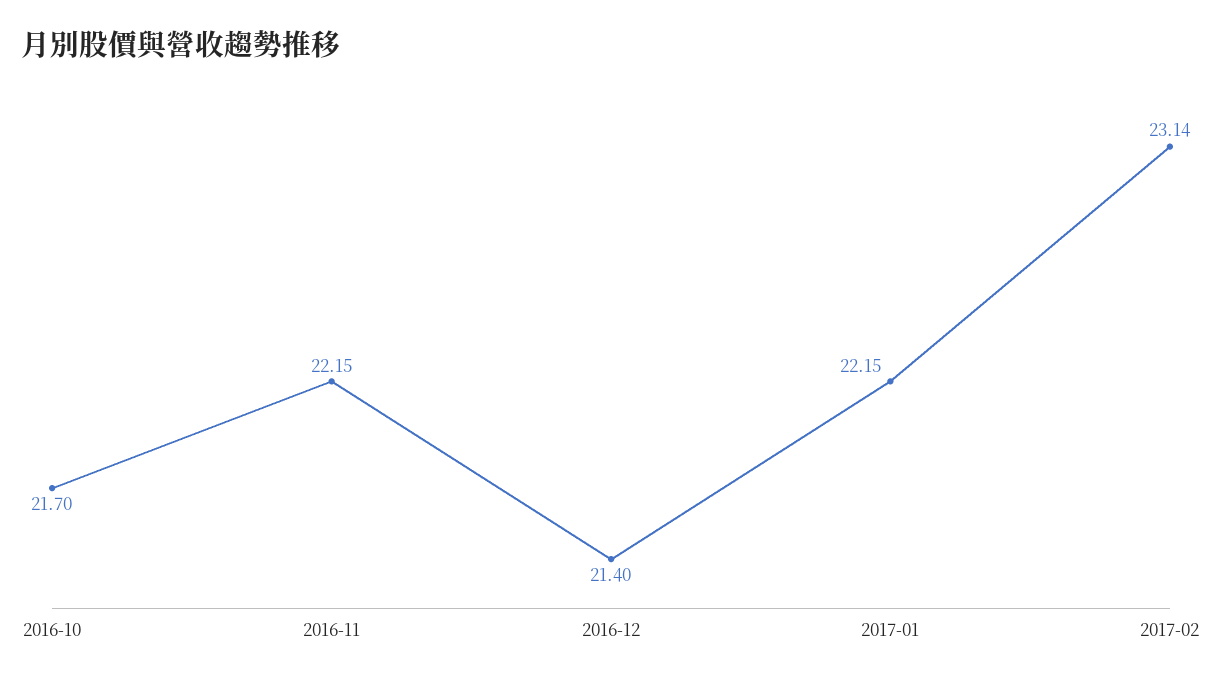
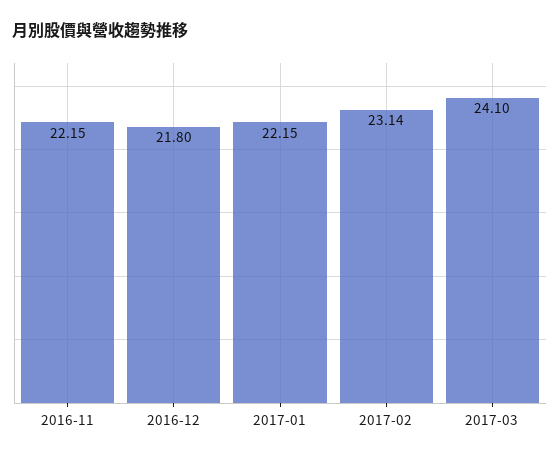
2016-10: 21.7 -> none
2016-12: 21.4 -> 21.8
2017-03: none -> 24.1

